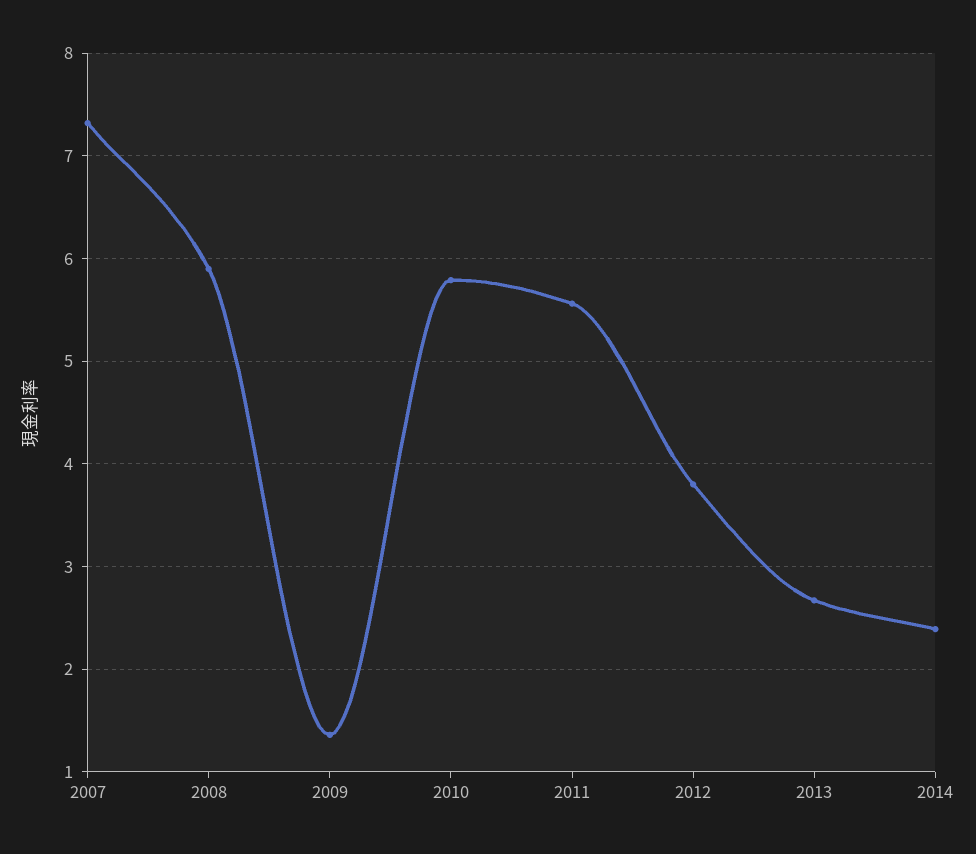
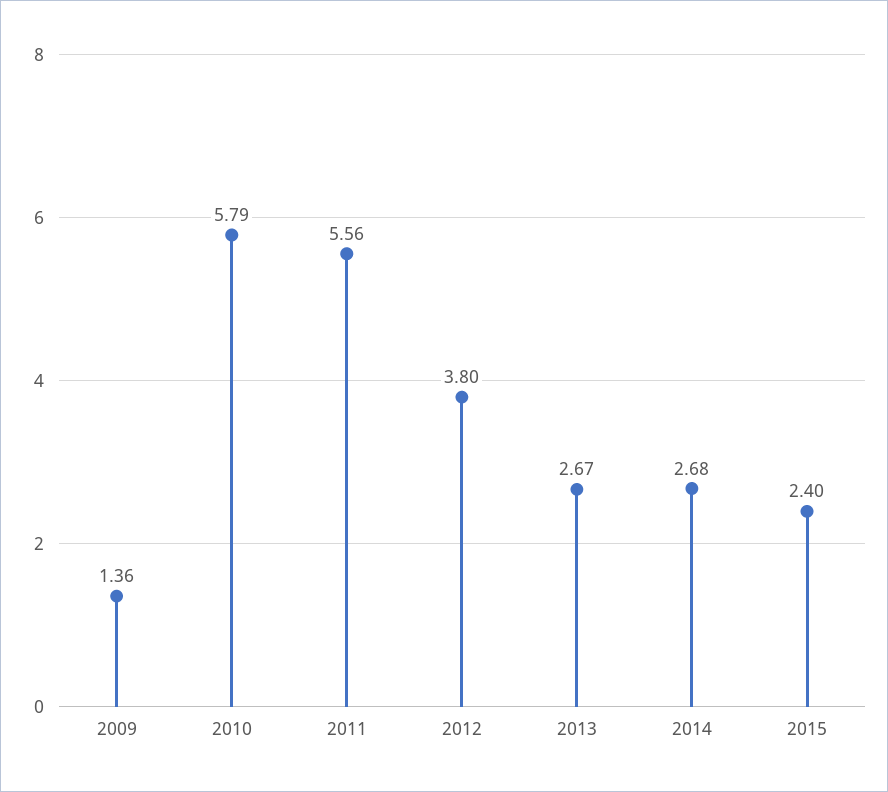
2007: 7.3 -> none
2008: 5.9 -> none
2014: 2.4 -> 2.68
2015: none -> 2.4

